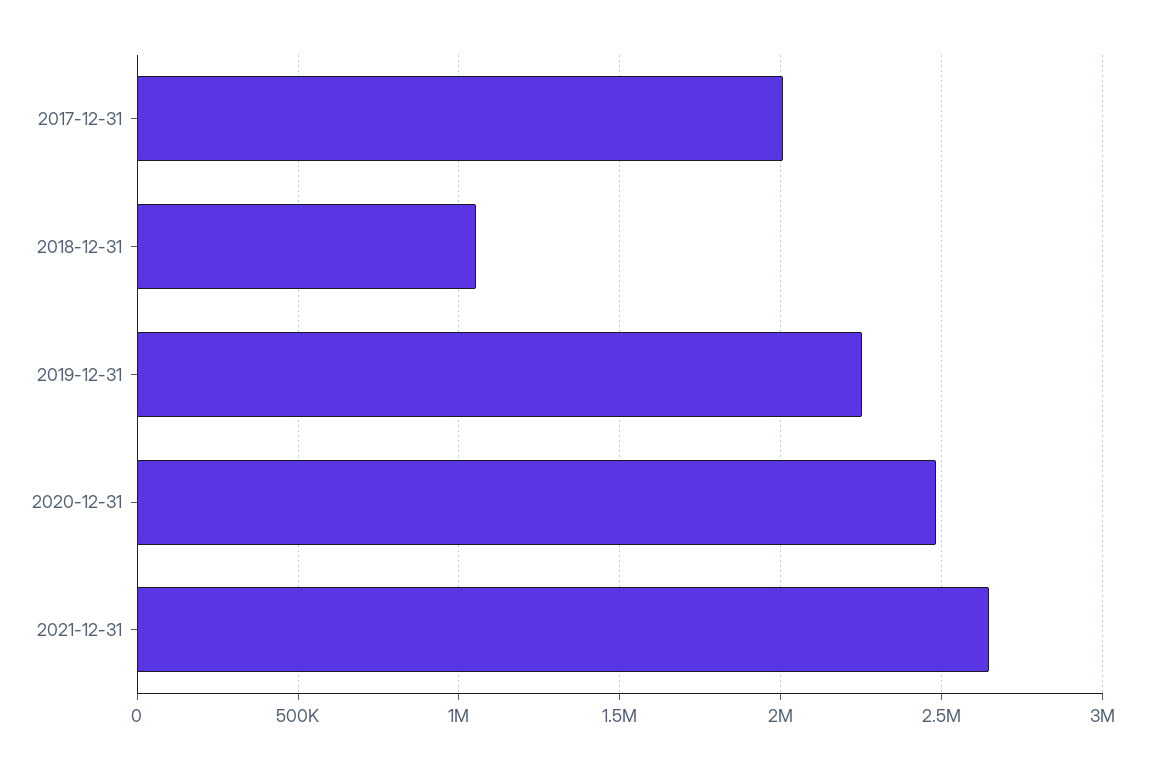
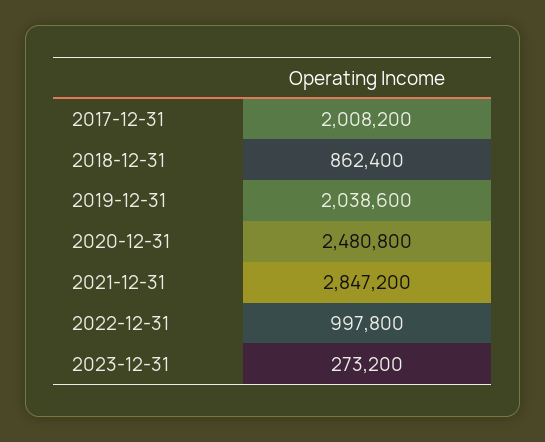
2018-12-31: 1050000 -> 862400
2019-12-31: 2250000 -> 2038600
2021-12-31: 2650000 -> 2847200
2022-12-31: none -> 997800
2023-12-31: none -> 273200

